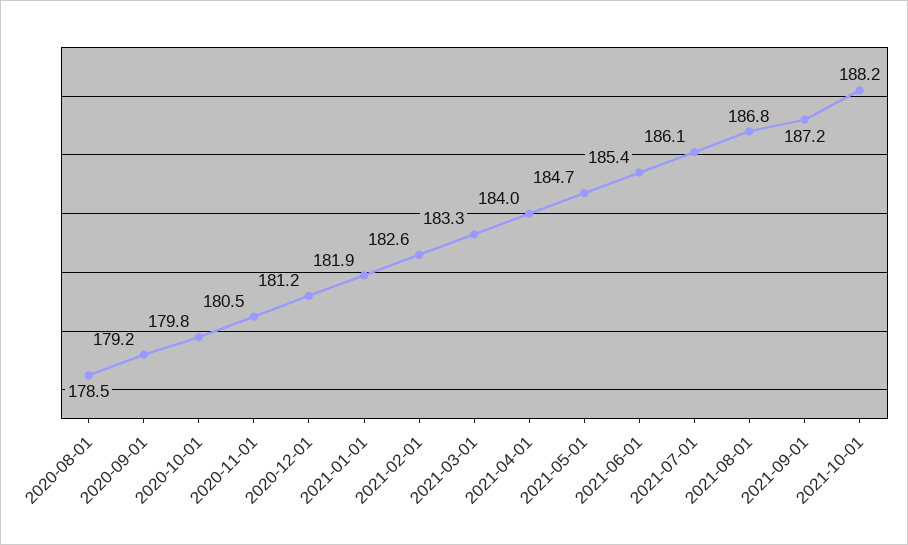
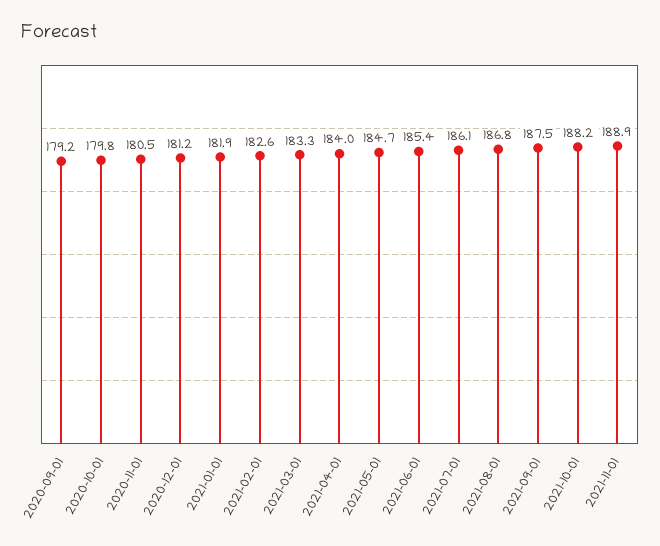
2020-08-01: 178.5 -> none
2021-09-01: 187.2 -> 187.5
2021-11-01: none -> 188.9

